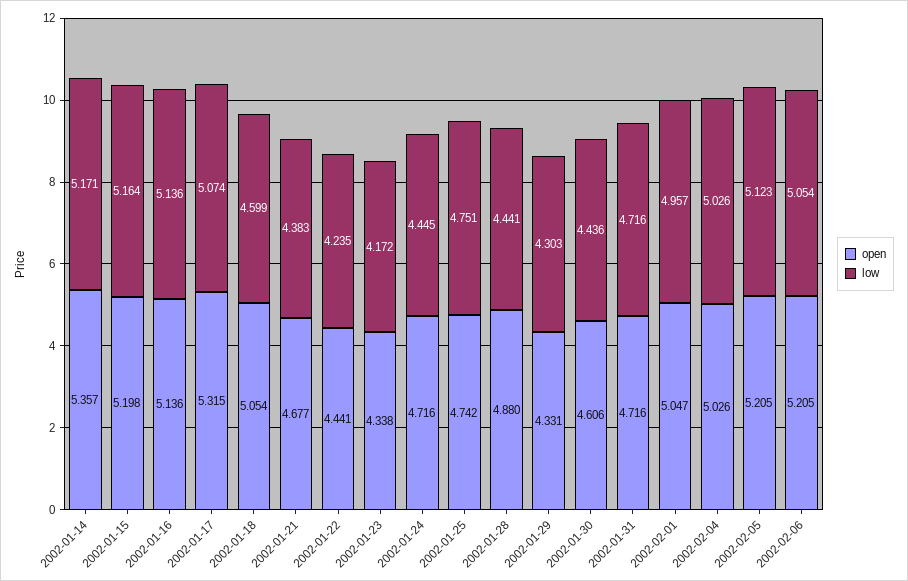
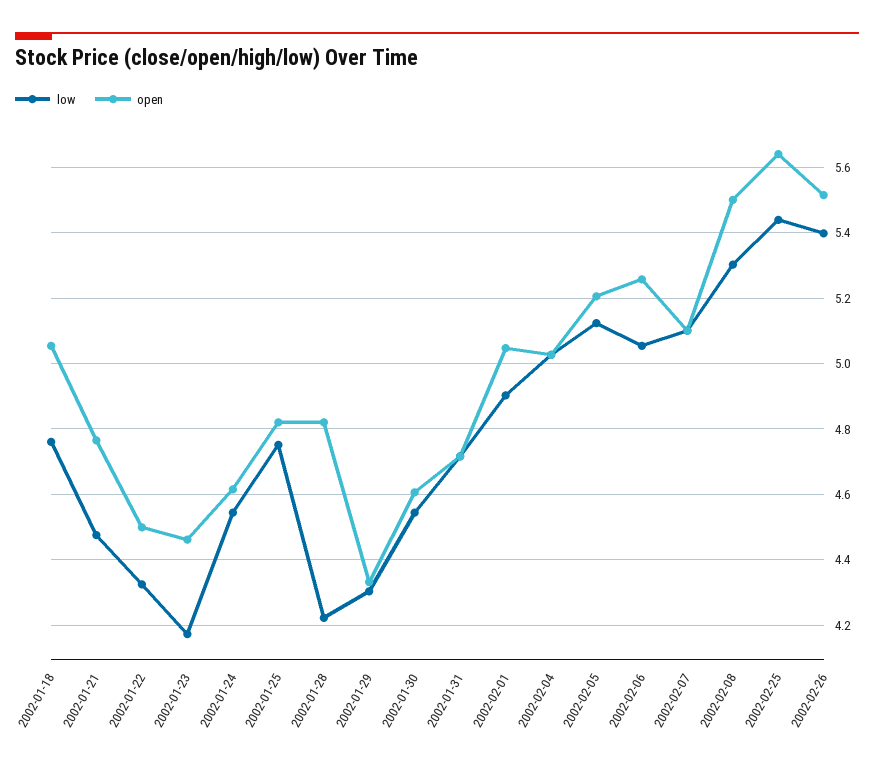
open, 2002-01-14: 5.357 -> none
low, 2002-01-14: 5.171 -> none
open, 2002-01-15: 5.198 -> none
low, 2002-01-15: 5.164 -> none
open, 2002-01-16: 5.136 -> none
low, 2002-01-16: 5.136 -> none
open, 2002-01-17: 5.315 -> none
low, 2002-01-17: 5.074 -> none
low, 2002-01-18: 4.599 -> 4.76
open, 2002-01-21: 4.677 -> 4.76
low, 2002-01-21: 4.383 -> 4.48
open, 2002-01-22: 4.441 -> 4.5
low, 2002-01-22: 4.235 -> 4.32
open, 2002-01-23: 4.338 -> 4.46
open, 2002-01-24: 4.716 -> 4.62
low, 2002-01-24: 4.445 -> 4.54
open, 2002-01-25: 4.742 -> 4.82
open, 2002-01-28: 4.88 -> 4.82
low, 2002-01-28: 4.441 -> 4.22
low, 2002-01-30: 4.436 -> 4.54
low, 2002-02-01: 4.957 -> 4.9
open, 2002-02-06: 5.205 -> 5.26
low, 2002-02-07: none -> 5.1
open, 2002-02-07: none -> 5.1
low, 2002-02-08: none -> 5.3
open, 2002-02-08: none -> 5.5
low, 2002-02-25: none -> 5.44
open, 2002-02-25: none -> 5.64
low, 2002-02-26: none -> 5.4
open, 2002-02-26: none -> 5.52

